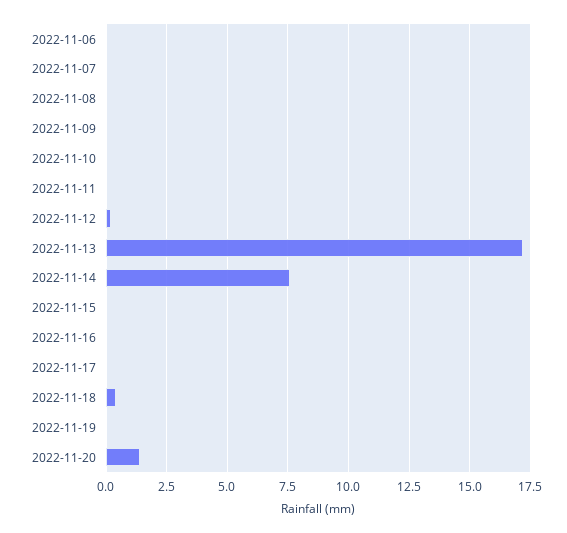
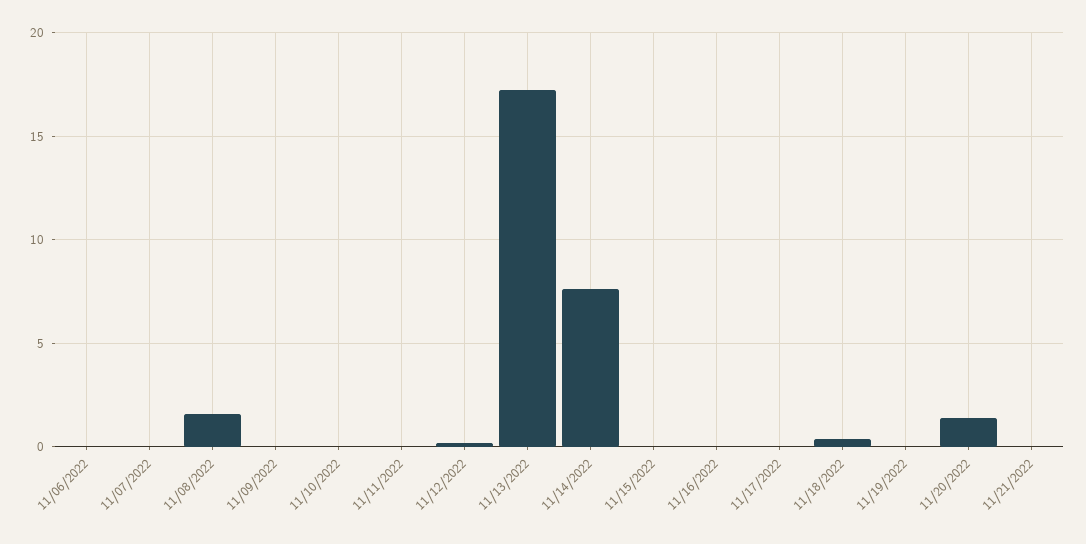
2022-11-08: 0 -> 1.5
11/21/2022: none -> 0

